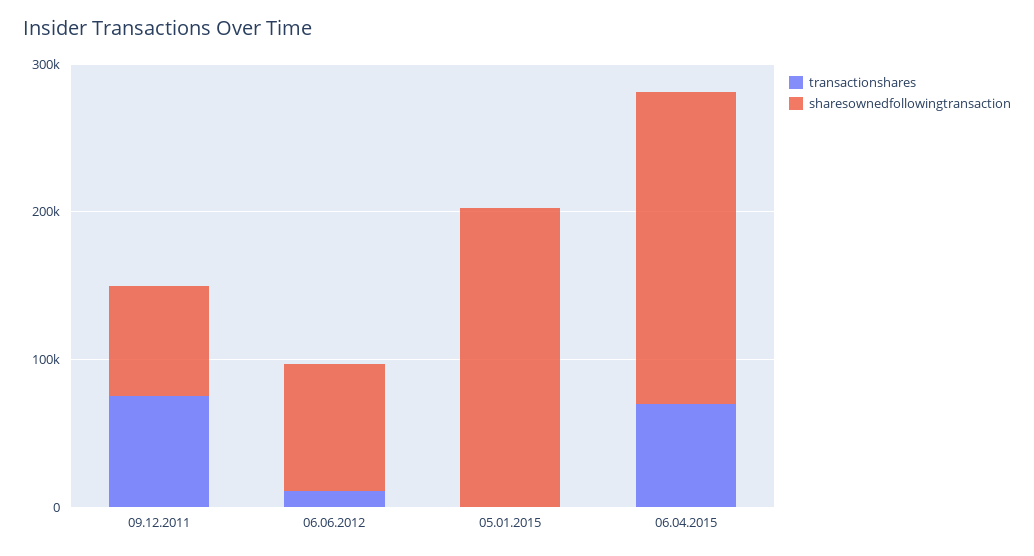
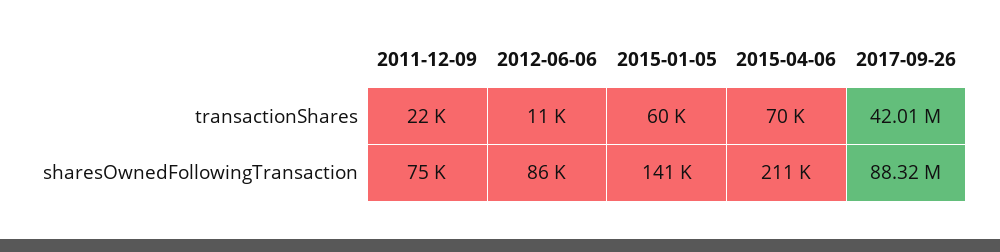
transactionshares, 09.12.2011: 80000 -> 22000
transactionshares, 05.01.2015: 0 -> 60000
sharesownedfollowingtransaction, 05.01.2015: 200000 -> 141000
transactionshares, 2017-09-26: none -> 42010000
sharesownedfollowingtransaction, 2017-09-26: none -> 88320000

